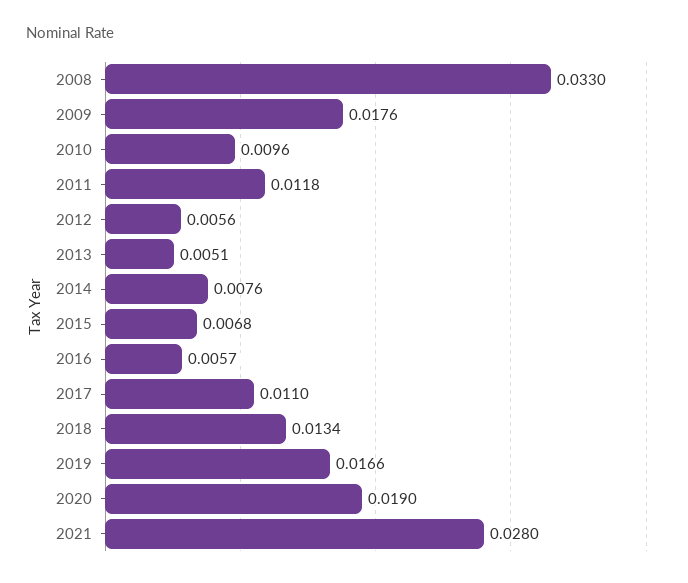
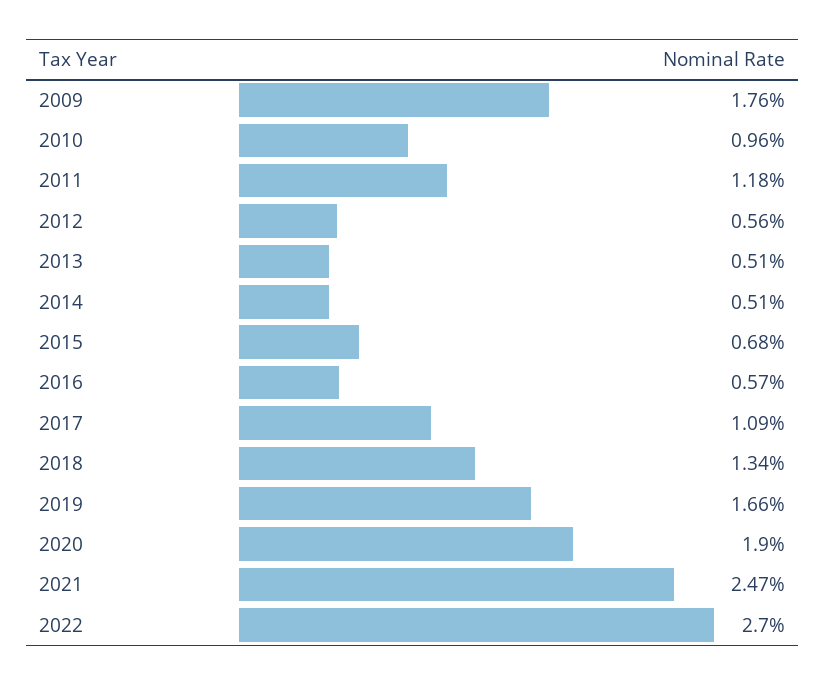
2008: 0.033 -> none
2014: 0.0076 -> 0.0051
2017: 0.011 -> 0.0109
2021: 0.028 -> 0.0247
2022: none -> 0.027

